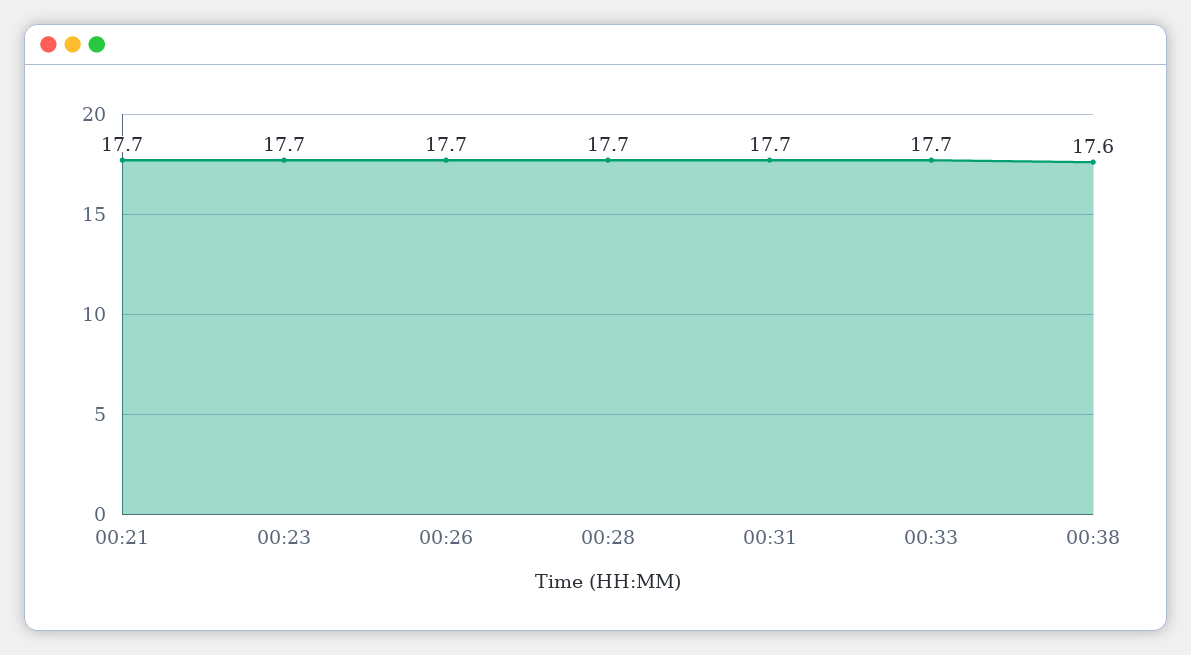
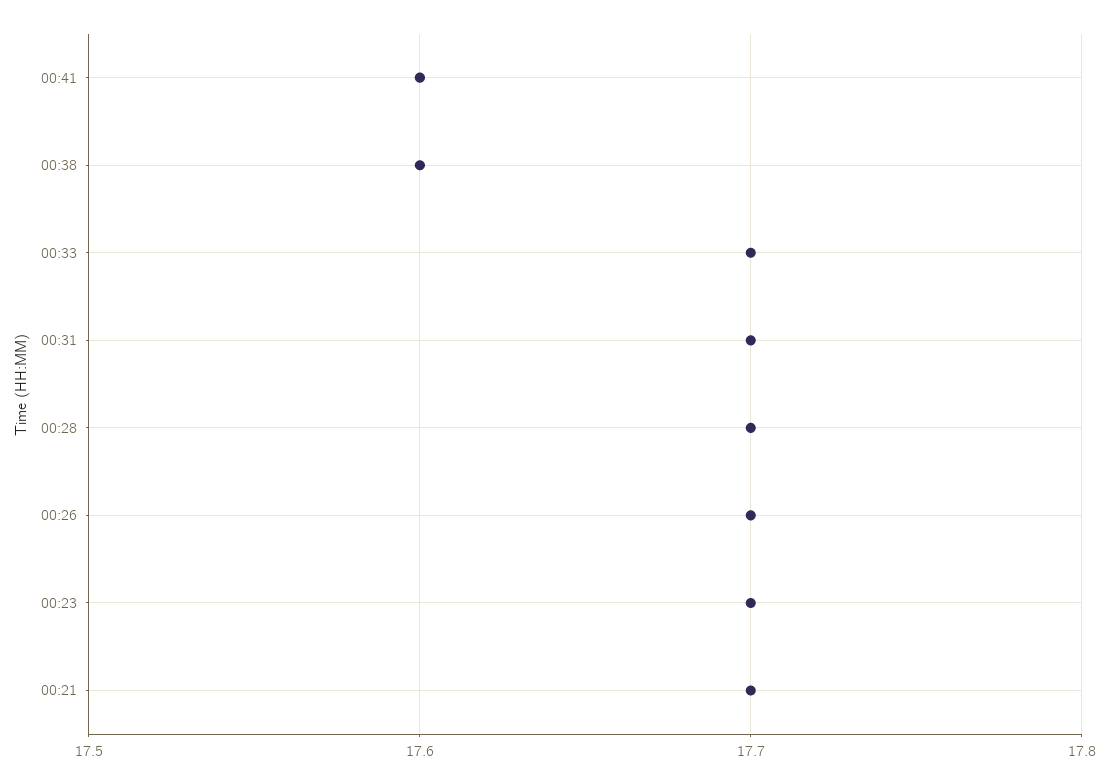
00:41: none -> 17.6

